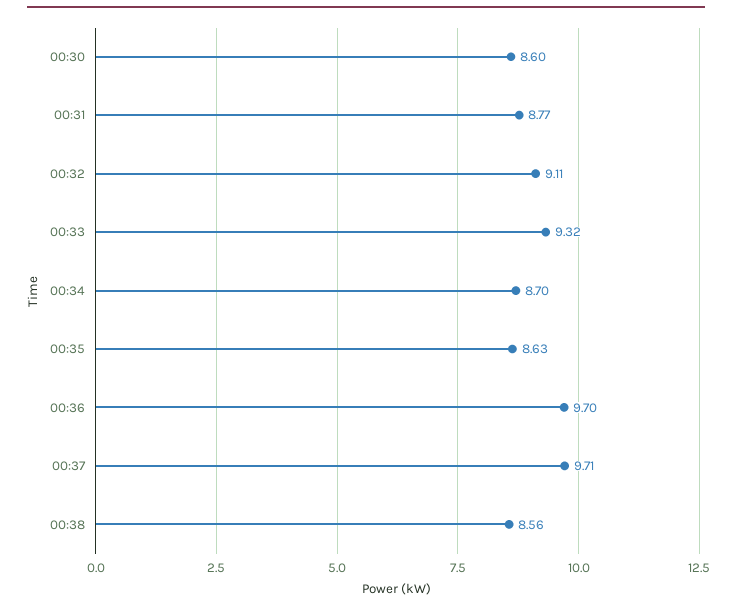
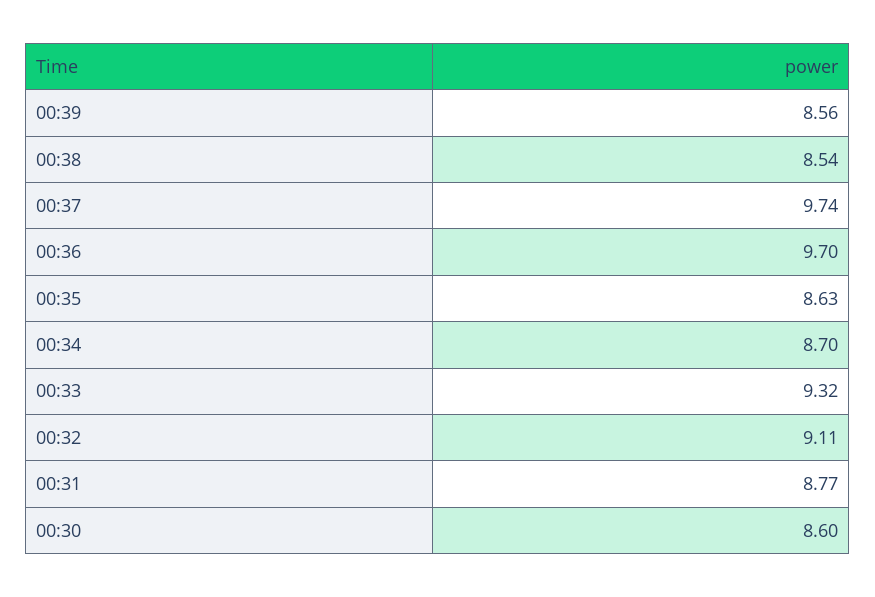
00:37: 9.71 -> 9.74
00:38: 8.56 -> 8.54
00:39: none -> 8.56

